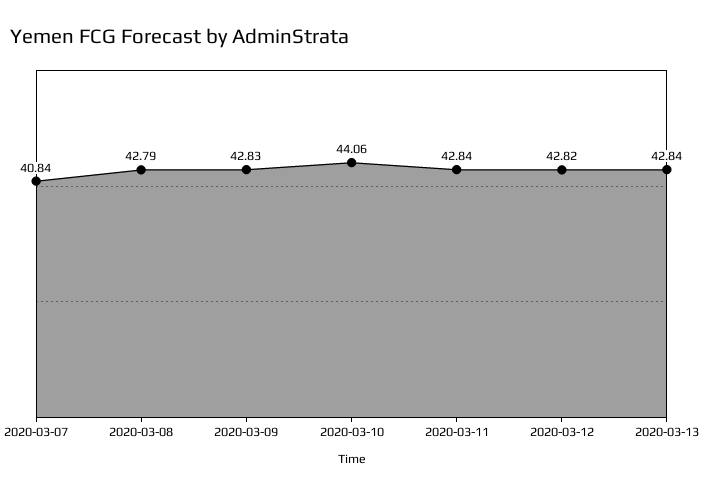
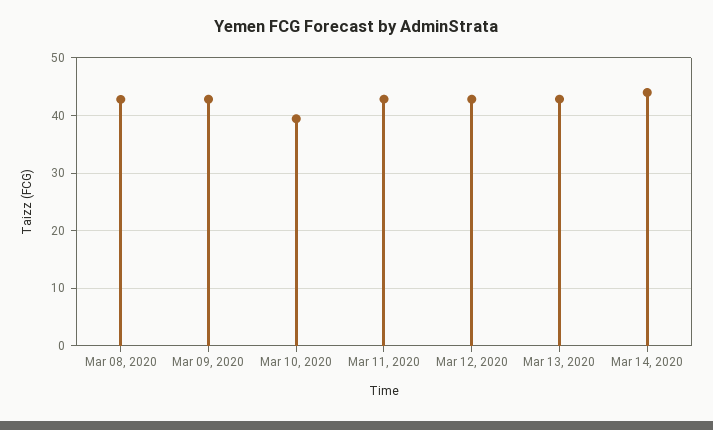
2020-03-07: 40.84 -> none
2020-03-10: 44.06 -> 40
Mar 14, 2020: none -> 44

